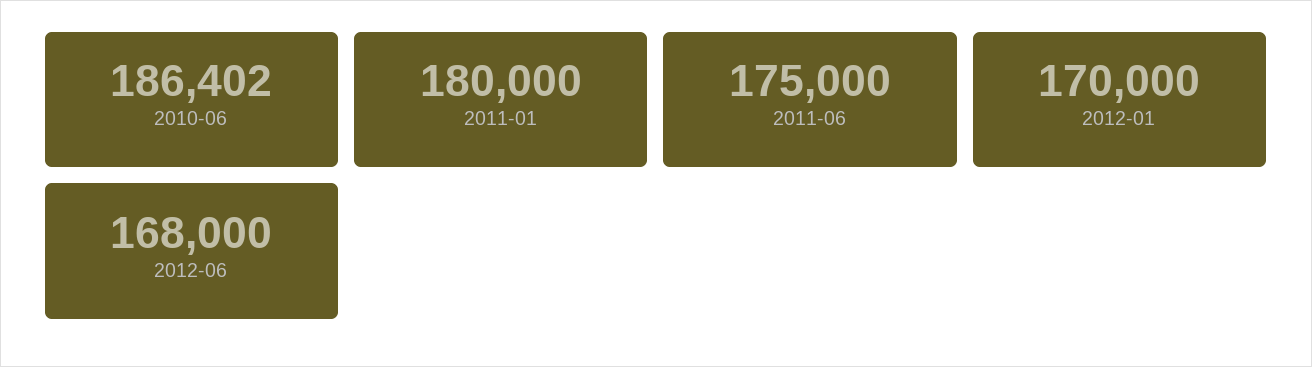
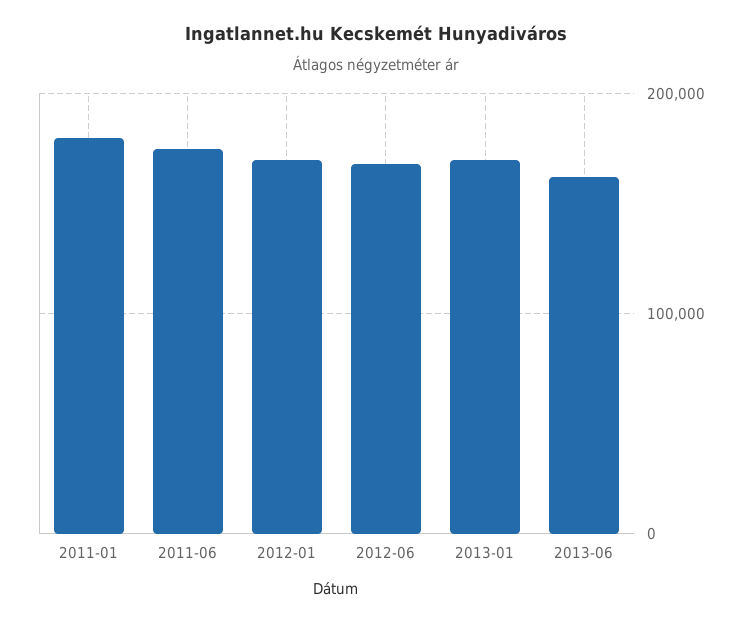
2010-06: 186402 -> none
2013-01: none -> 170000
2013-06: none -> 160000

